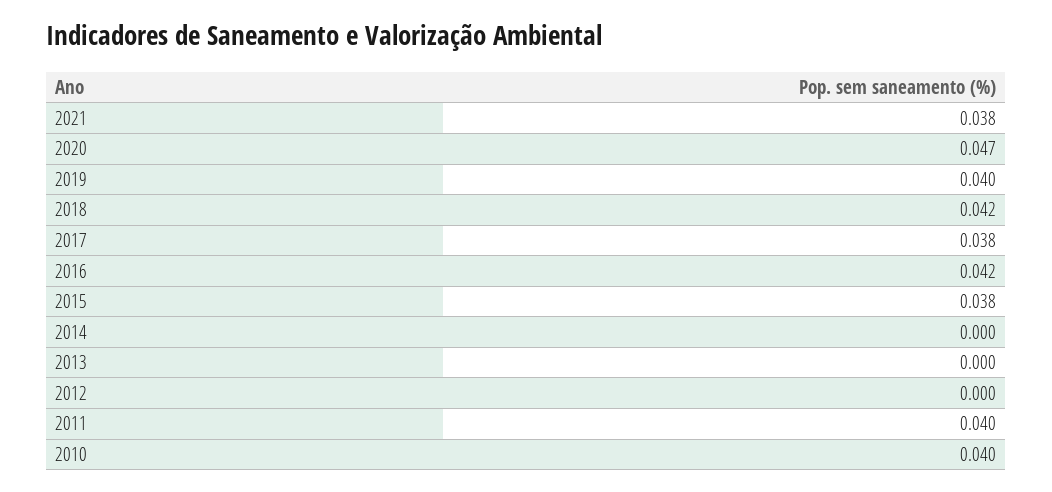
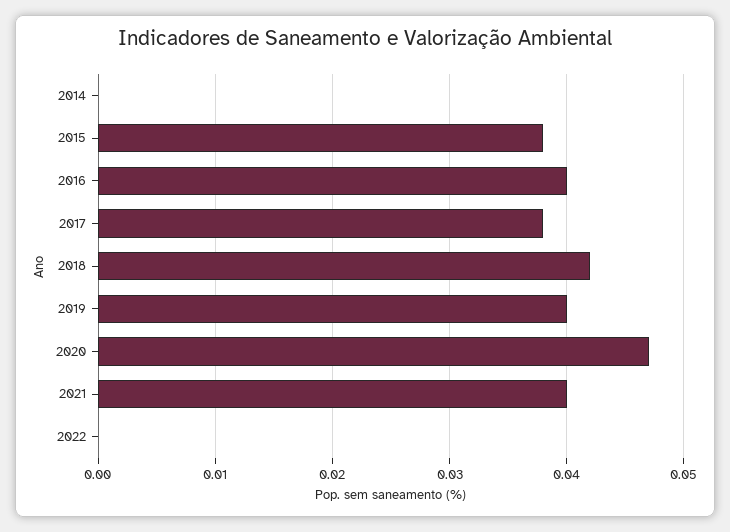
2021: 0.038 -> 0.04
2016: 0.042 -> 0.04
2013: 0 -> none
2012: 0 -> none
2011: 0.04 -> none
2010: 0.04 -> none
2022: none -> 0

